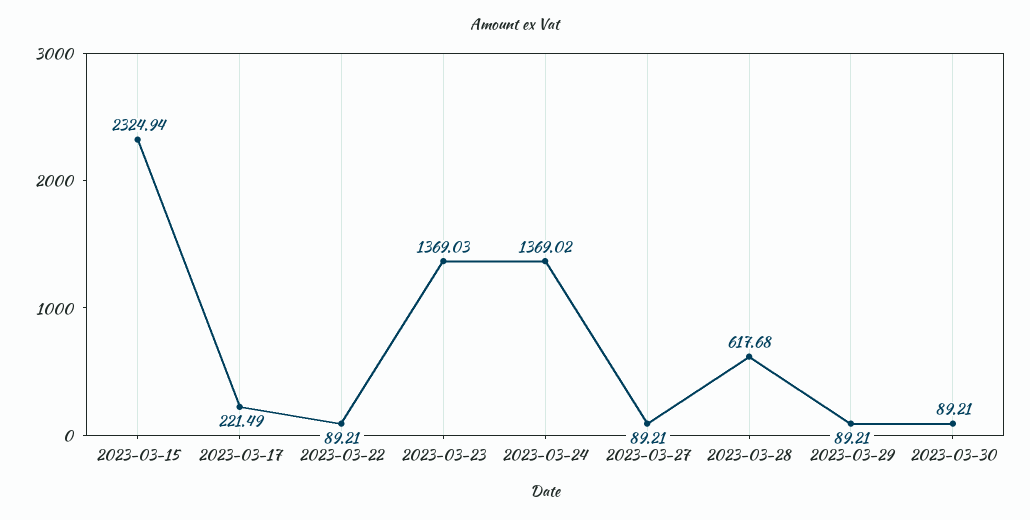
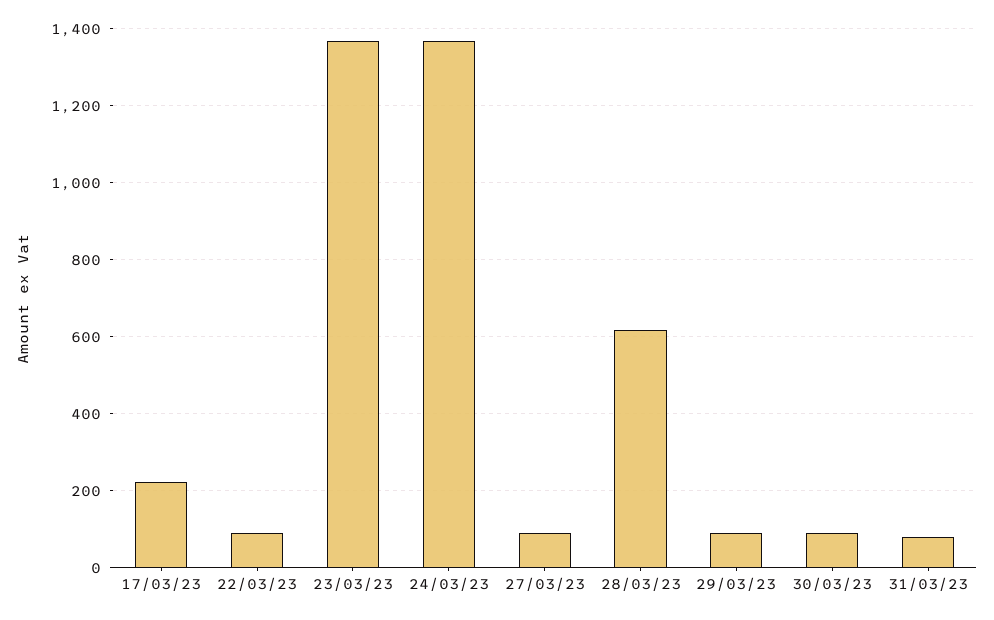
2023-03-15: 2324.94 -> none
31/03/23: none -> 80

